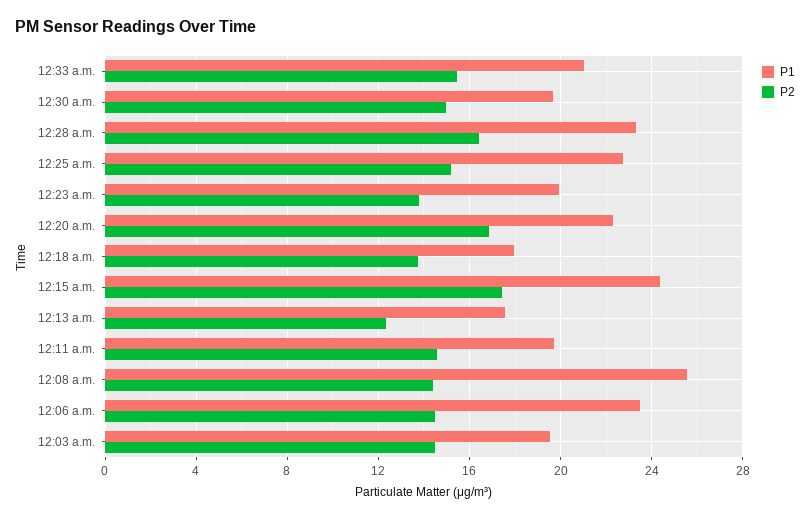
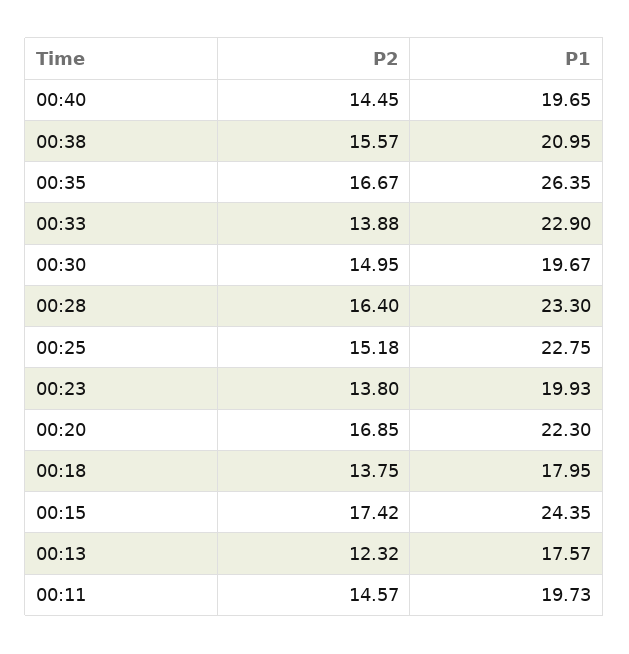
P1, 12:33 a.m.: 21 -> 22.9
P2, 12:33 a.m.: 15.5 -> 13.88
P1, 12:08 a.m.: 25.5 -> none
P2, 12:08 a.m.: 14.5 -> none
P1, 12:06 a.m.: 23.5 -> none
P2, 12:06 a.m.: 14.5 -> none
P1, 12:03 a.m.: 19.5 -> none
P2, 12:03 a.m.: 14.5 -> none
P2, 00:40: none -> 14.45
P1, 00:40: none -> 19.65
P2, 00:38: none -> 15.57
P1, 00:38: none -> 20.95
P2, 00:35: none -> 16.67
P1, 00:35: none -> 26.35

